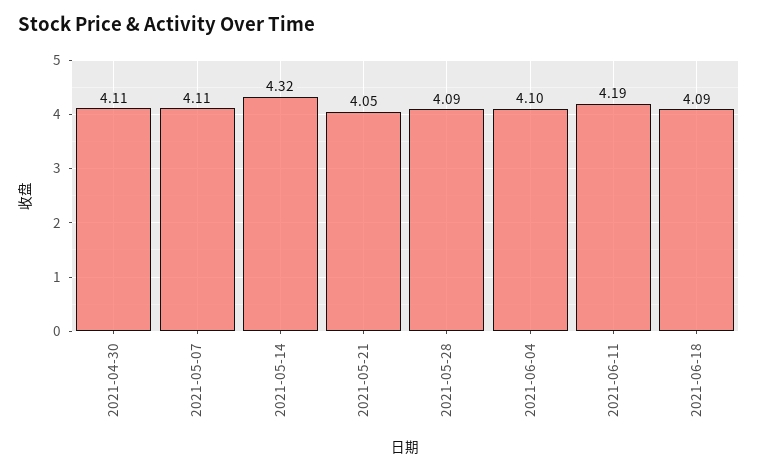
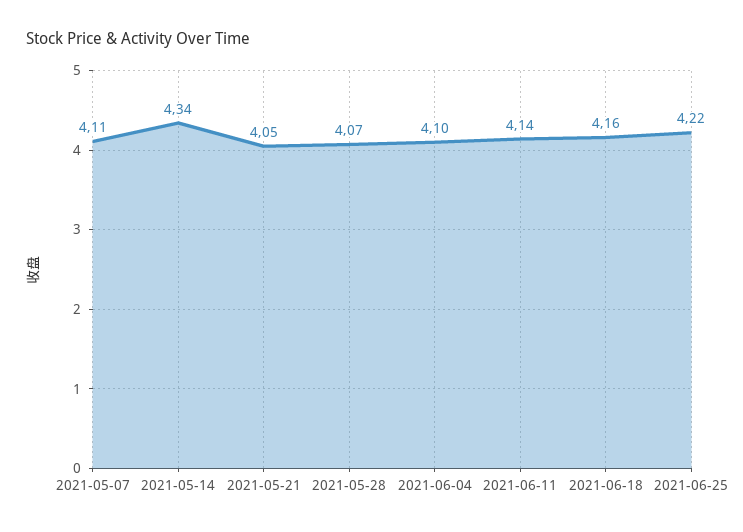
2021-04-30: 4.11 -> none
2021-05-14: 4.32 -> 4.34
2021-05-28: 4.09 -> 4.07
2021-06-11: 4.19 -> 4.14
2021-06-18: 4.09 -> 4.16
2021-06-25: none -> 4.22

